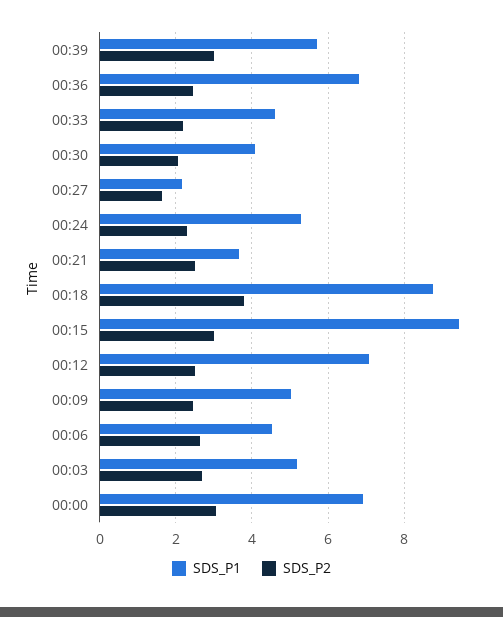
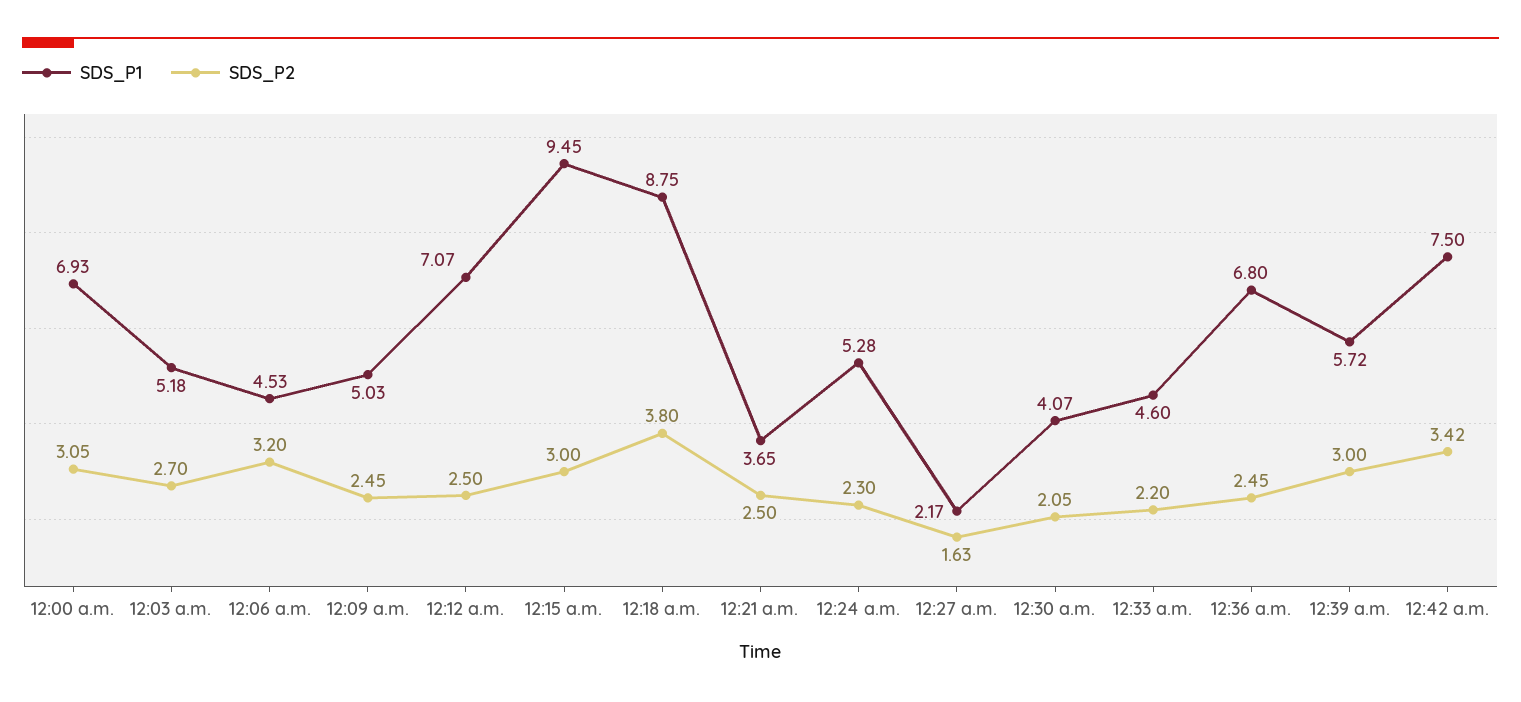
SDS_P2, 00:06: 2.6 -> 3.2
SDS_P1, 12:42 a.m.: none -> 7.5
SDS_P2, 12:42 a.m.: none -> 3.42

